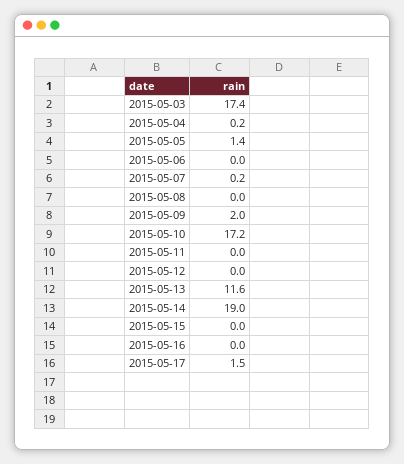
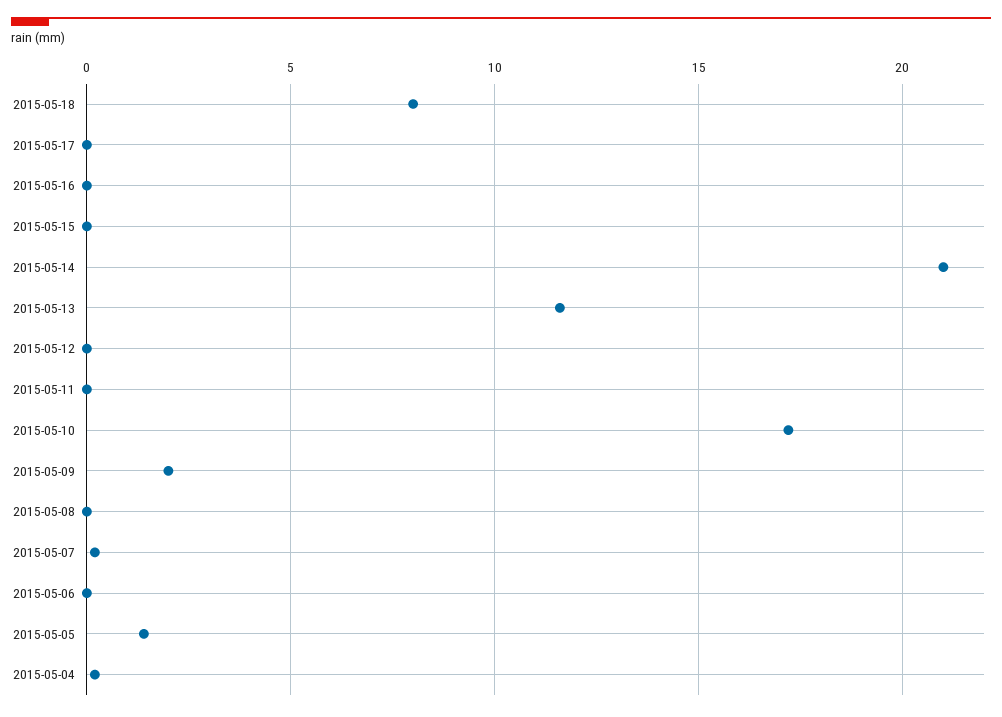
2015-05-03: 17.4 -> none
2015-05-14: 19 -> 21
2015-05-17: 1.5 -> 0
2015-05-18: none -> 8

